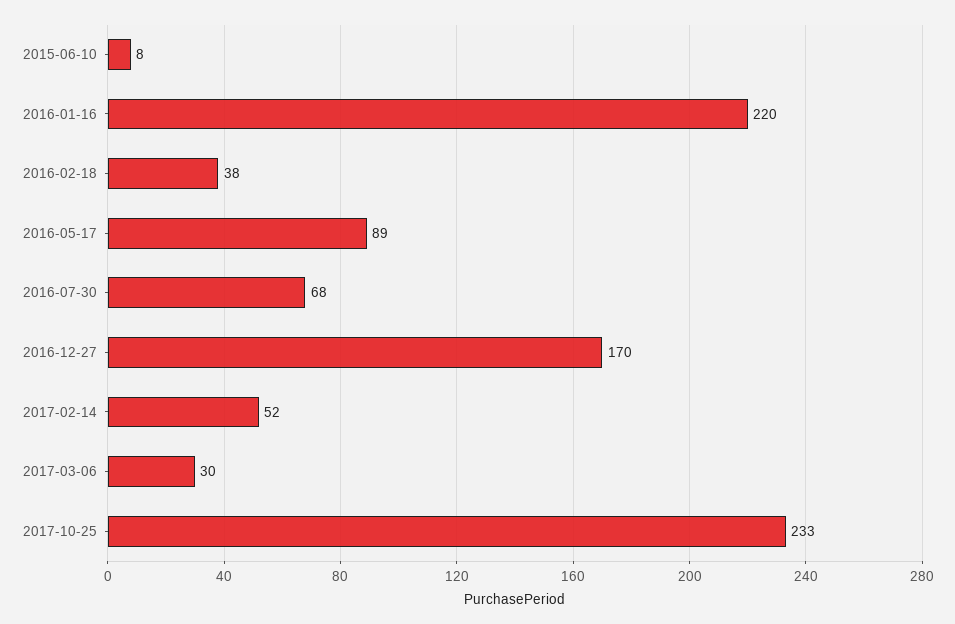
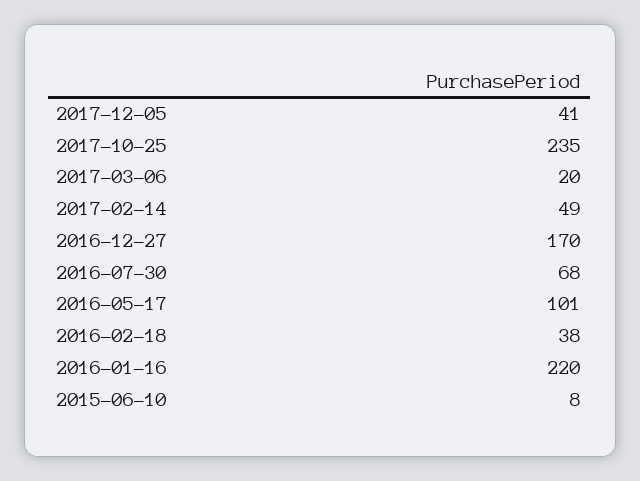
2016-05-17: 89 -> 101
2017-02-14: 52 -> 49
2017-03-06: 30 -> 20
2017-10-25: 233 -> 235
2017-12-05: none -> 41

